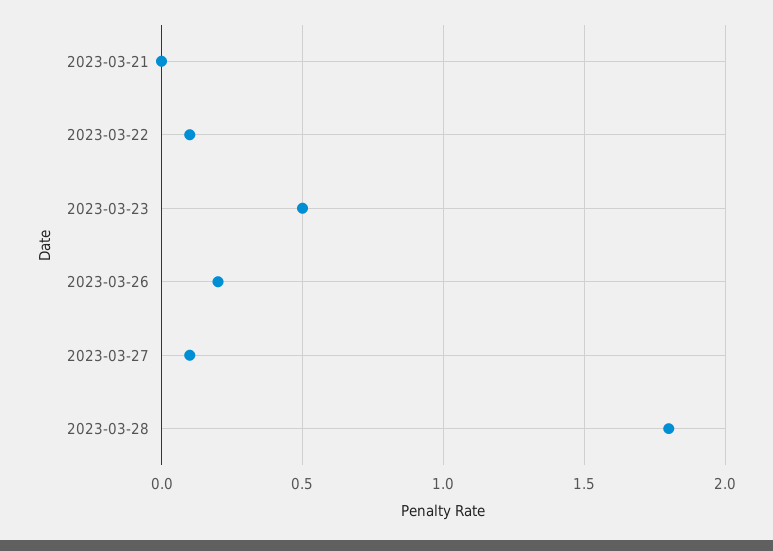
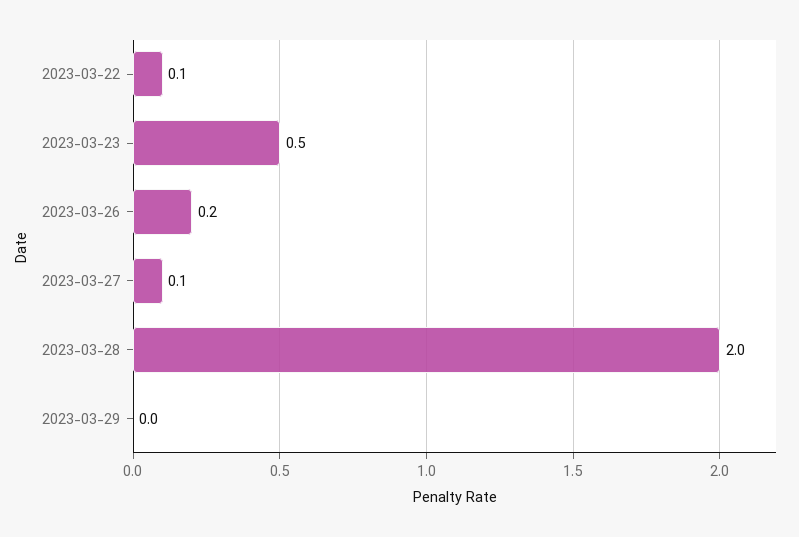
2023-03-21: 0 -> none
2023-03-28: 1.8 -> 2
2023-03-29: none -> 0

